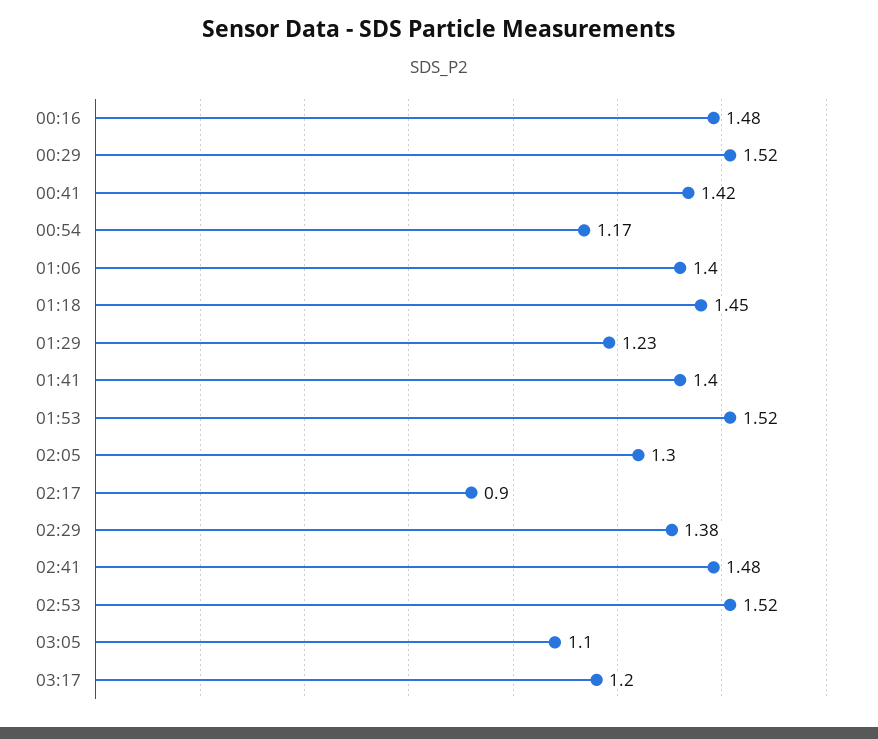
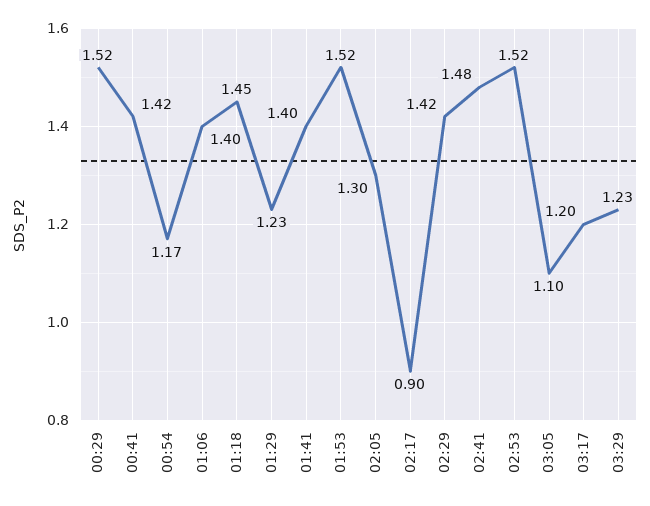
00:16: 1.48 -> none
02:29: 1.38 -> 1.42
03:29: none -> 1.23

